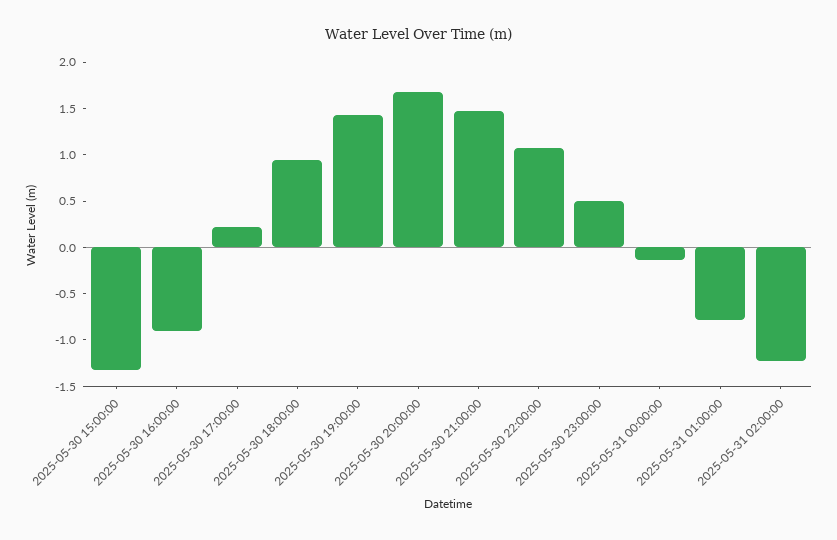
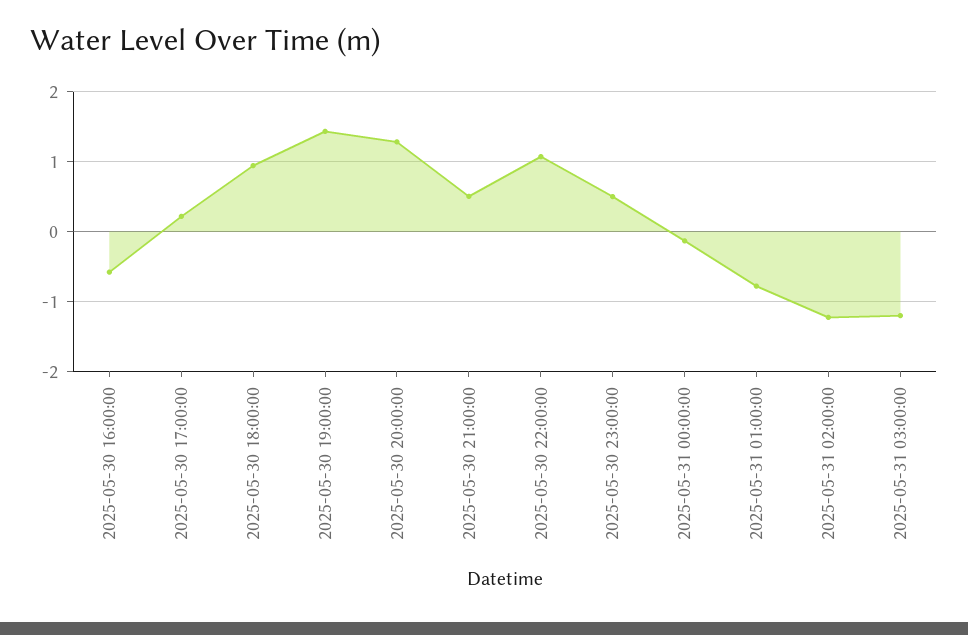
2025-05-30 15:00:00: -1.3 -> none
2025-05-30 16:00:00: -0.9 -> -0.6
2025-05-30 20:00:00: 1.7 -> 1.3
2025-05-30 21:00:00: 1.5 -> 0.5
2025-05-31 03:00:00: none -> -1.2

